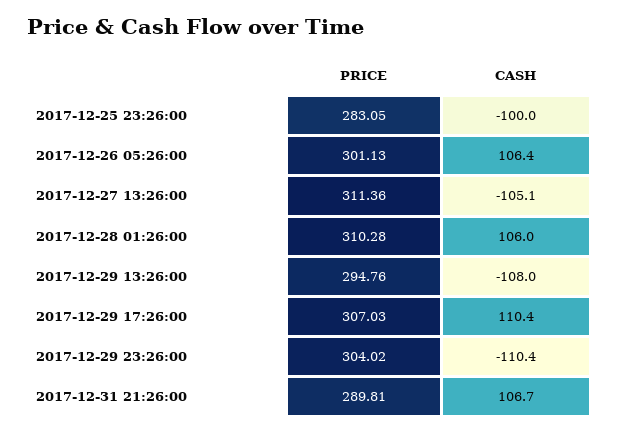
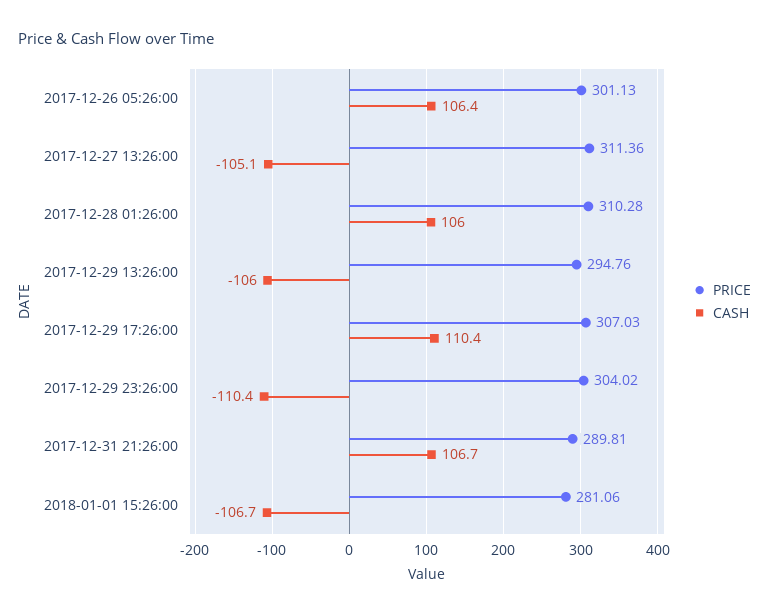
PRICE, 2017-12-25 23:26:00: 283.05 -> none
CASH, 2017-12-25 23:26:00: -100 -> none
CASH, 2017-12-29 13:26:00: -108 -> -106
PRICE, 2018-01-01 15:26:00: none -> 281.06
CASH, 2018-01-01 15:26:00: none -> -106.7

